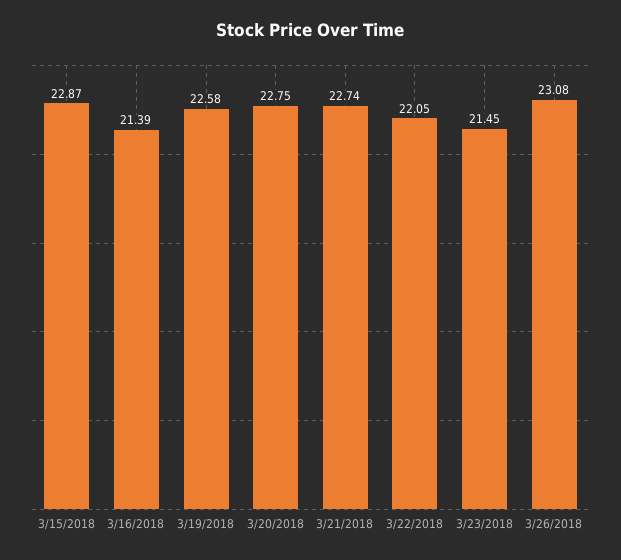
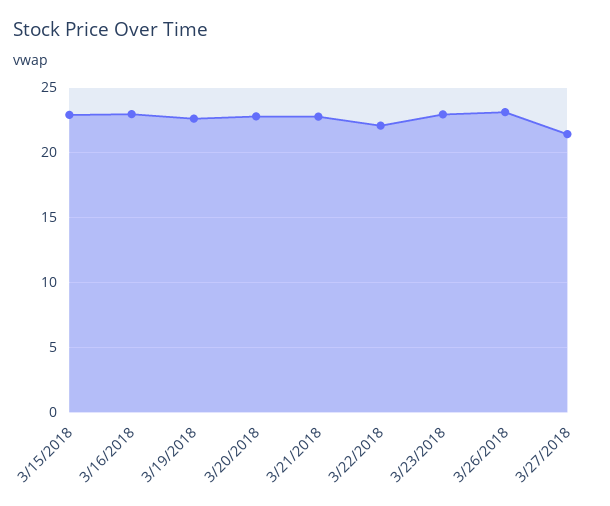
3/16/2018: 21.39 -> 23
3/23/2018: 21.45 -> 23
3/27/2018: none -> 21.5

